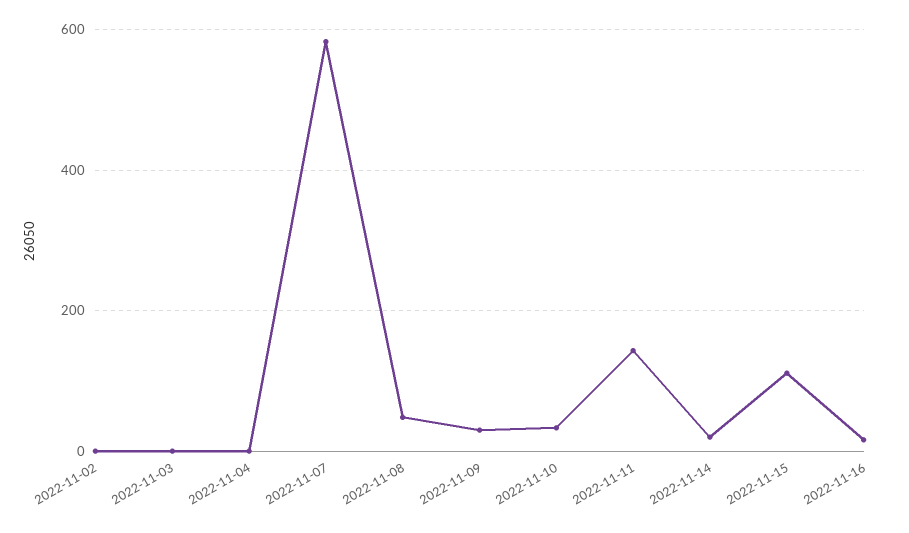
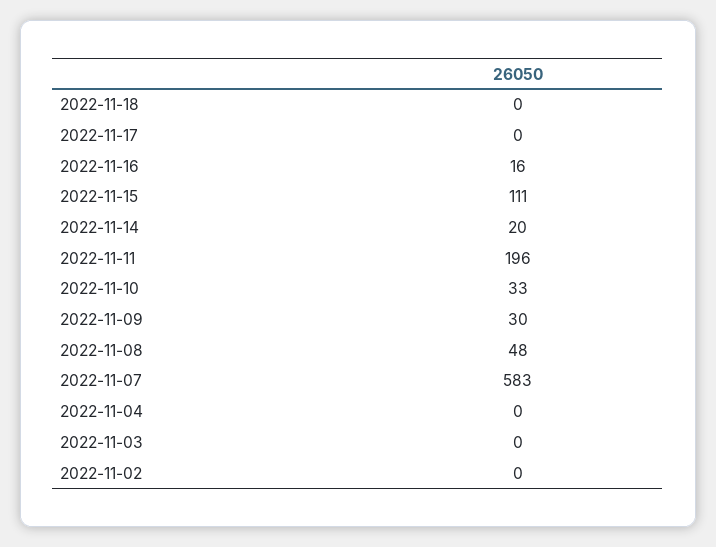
2022-11-11: 140 -> 196
2022-11-18: none -> 0
2022-11-17: none -> 0

